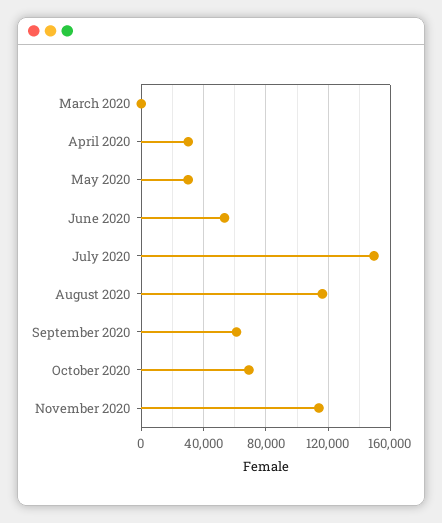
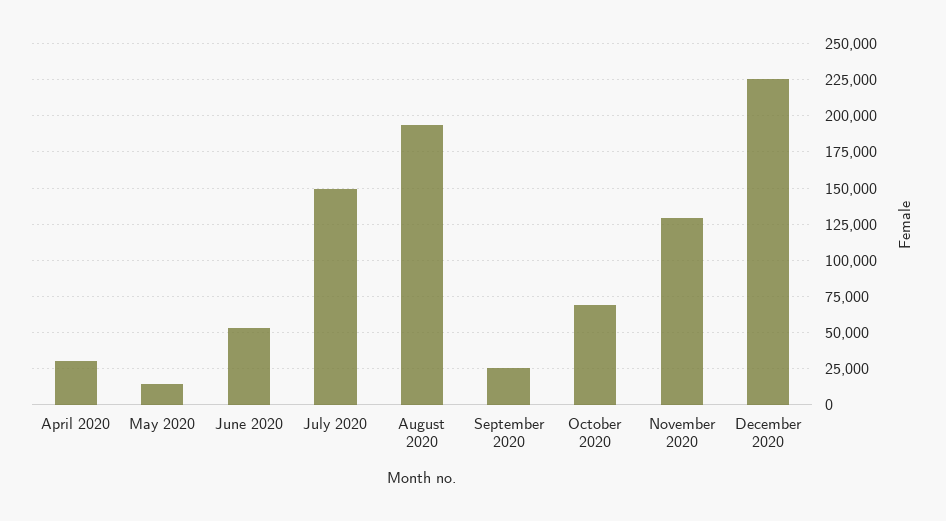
March 2020: 0 -> none
May 2020: 30000 -> 15000
August 2020: 115000 -> 195000
September 2020: 60000 -> 25000
November 2020: 115000 -> 130000
December 2020: none -> 225000

